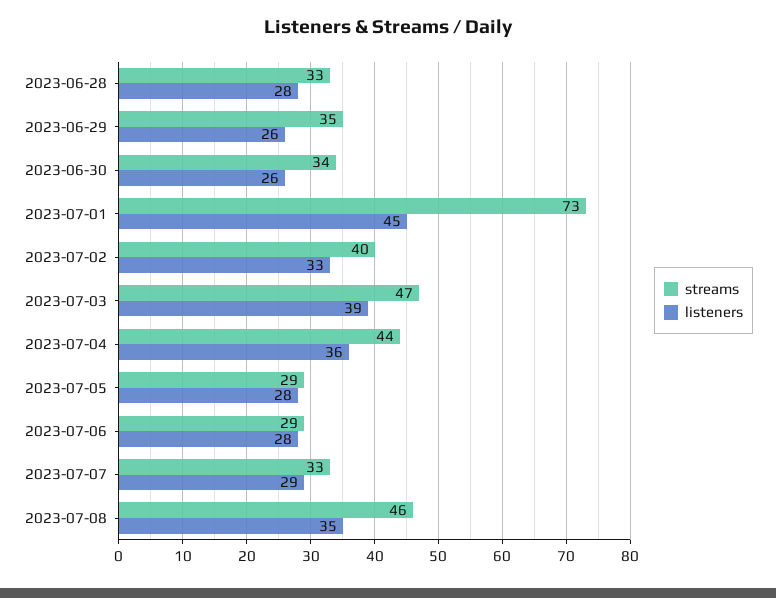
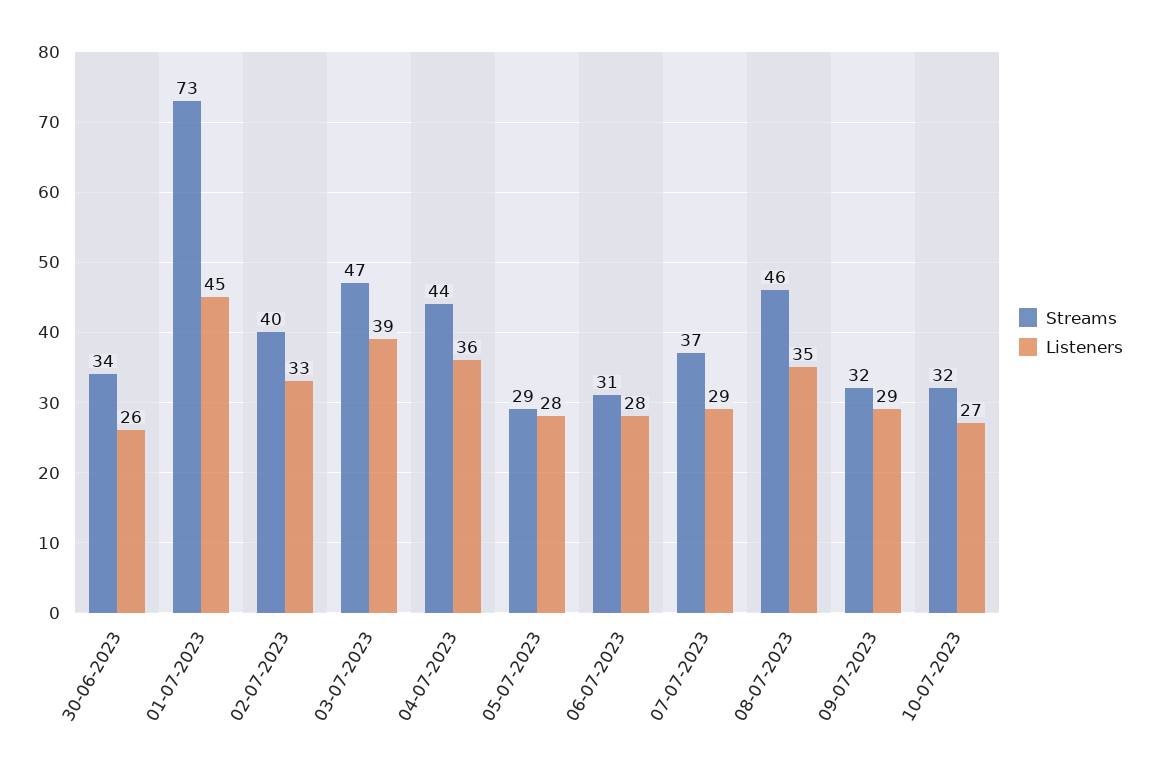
streams, 2023-06-28: 33 -> none
listeners, 2023-06-28: 28 -> none
streams, 2023-06-29: 35 -> none
listeners, 2023-06-29: 26 -> none
streams, 2023-07-06: 29 -> 31
streams, 2023-07-07: 33 -> 37
streams, 09-07-2023: none -> 32
listeners, 09-07-2023: none -> 29
streams, 10-07-2023: none -> 32
listeners, 10-07-2023: none -> 27

